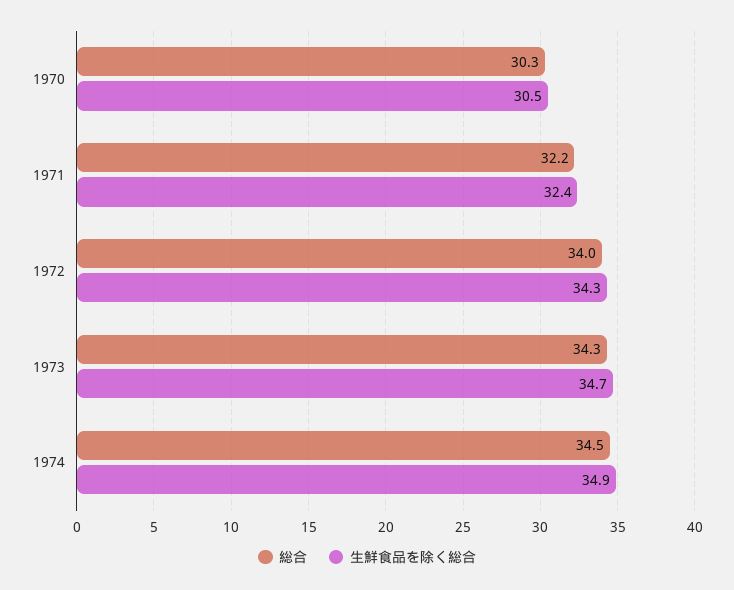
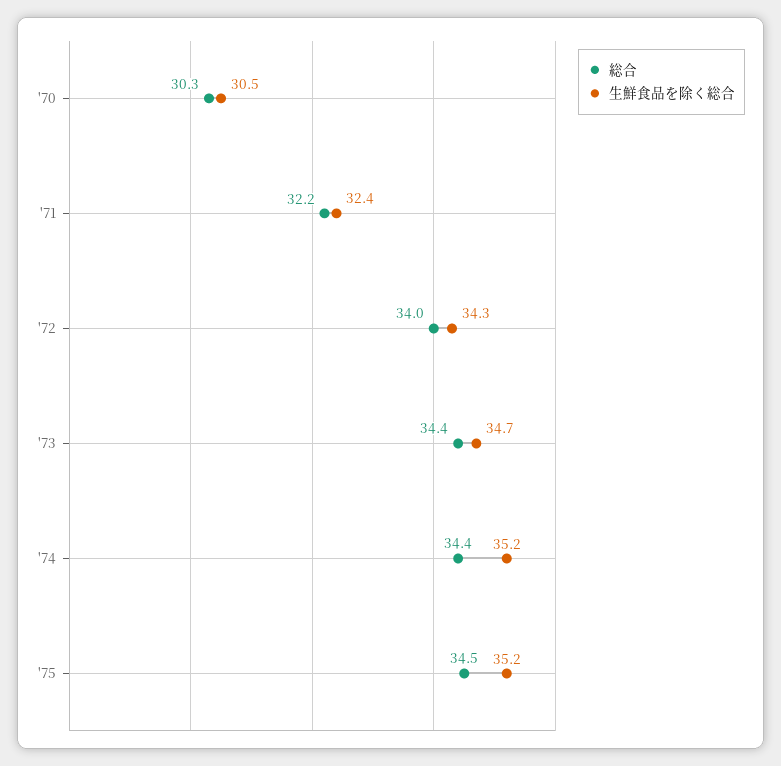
総合, 1973: 34.3 -> 34.4
総合, 1974: 34.5 -> 34.4
生鮮食品を除く総合, 1974: 34.9 -> 35.2
総合, '75: none -> 34.5
生鮮食品を除く総合, '75: none -> 35.2

